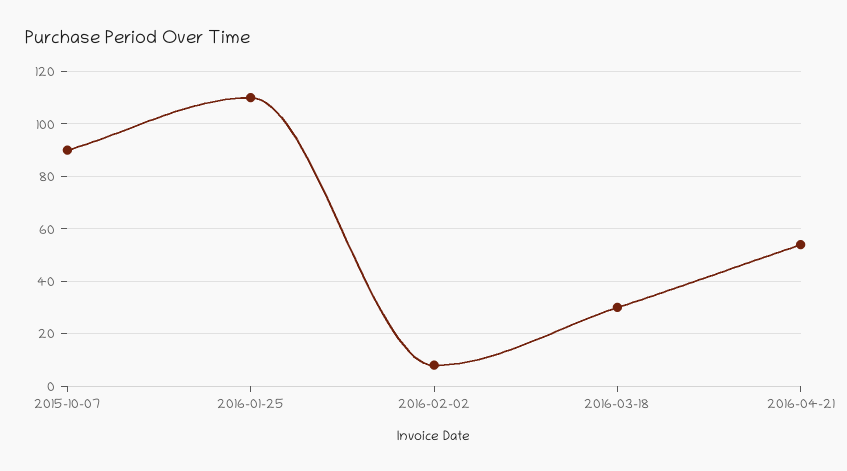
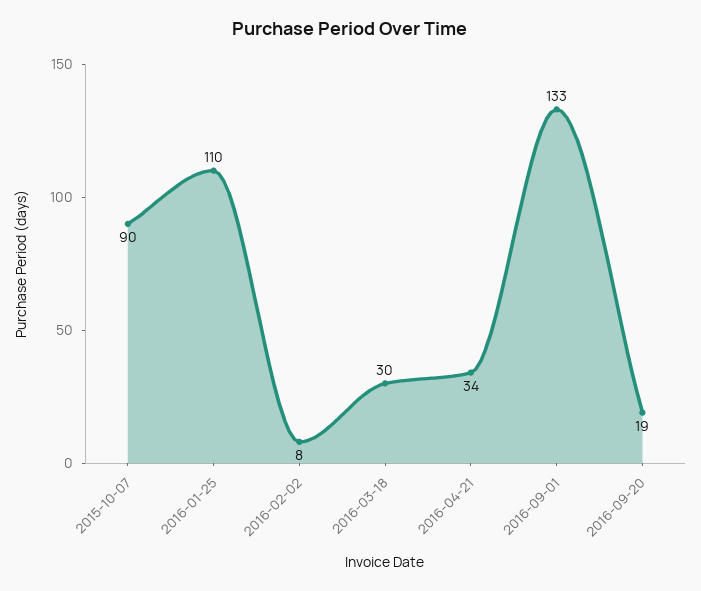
2016-04-21: 55 -> 34
2016-09-01: none -> 133
2016-09-20: none -> 19

